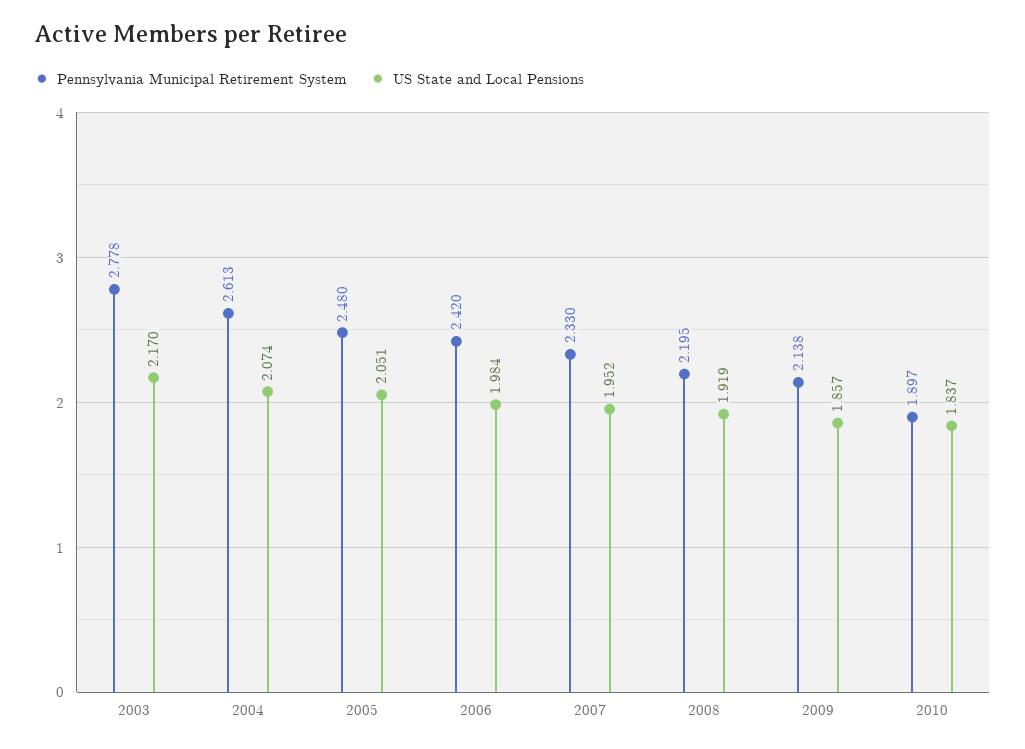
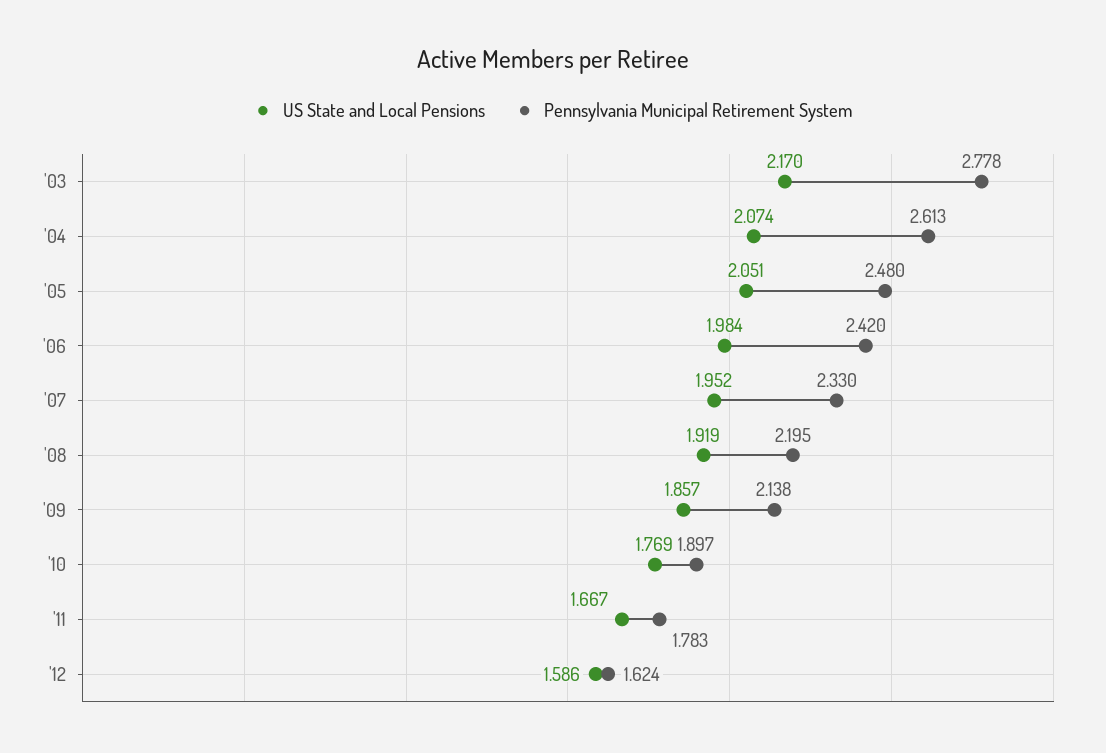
US State and Local Pensions, 2010: 1.837 -> 1.769
US State and Local Pensions, '11: none -> 1.667
Pennsylvania Municipal Retirement System, '11: none -> 1.783
US State and Local Pensions, '12: none -> 1.586
Pennsylvania Municipal Retirement System, '12: none -> 1.624

